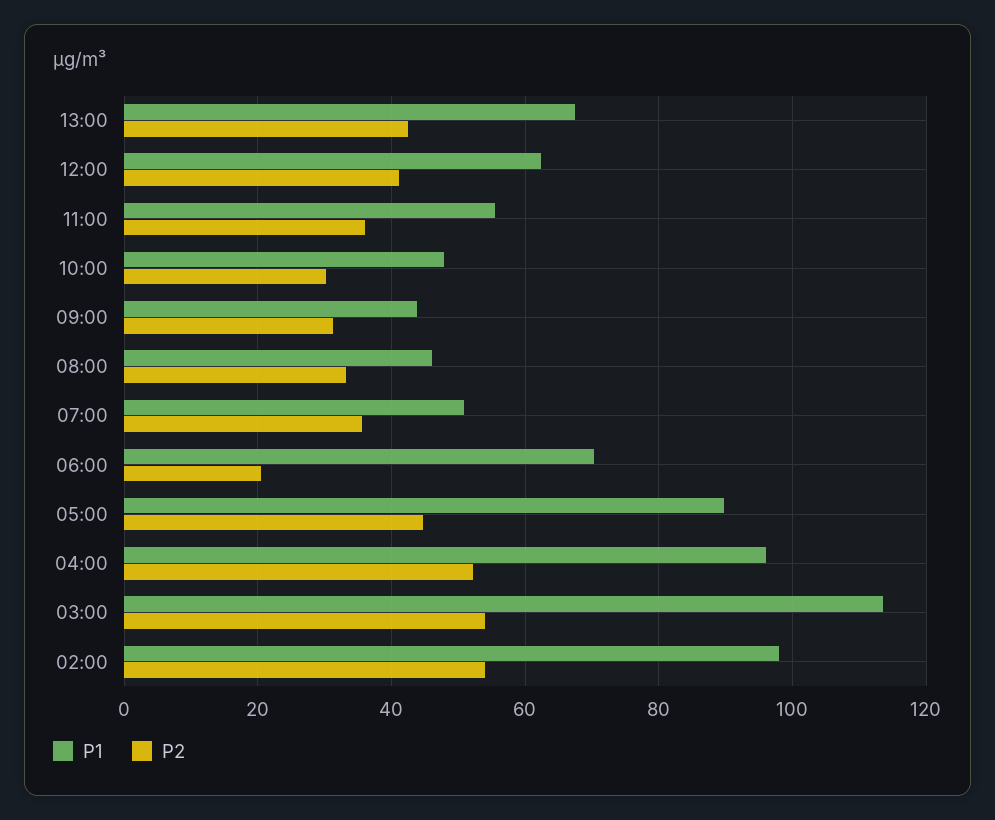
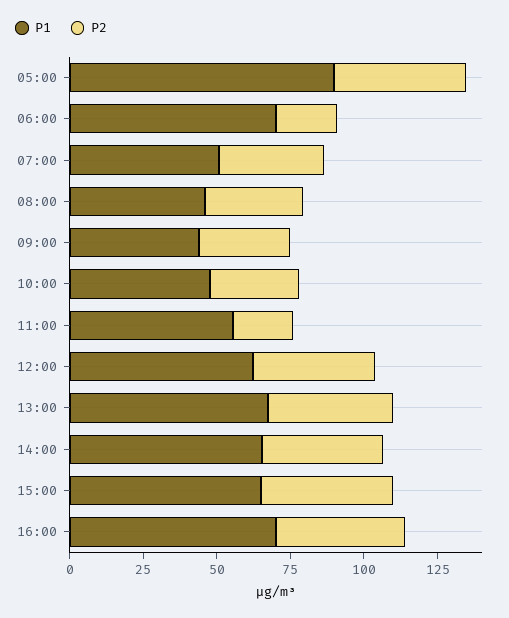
P2, 11:00: 36 -> 20
P1, 04:00: 96 -> none
P2, 04:00: 52 -> none
P1, 03:00: 114 -> none
P2, 03:00: 54 -> none
P1, 02:00: 98 -> none
P2, 02:00: 54 -> none
P1, 14:00: none -> 65
P2, 14:00: none -> 40
P1, 15:00: none -> 65
P2, 15:00: none -> 45
P1, 16:00: none -> 70
P2, 16:00: none -> 45

